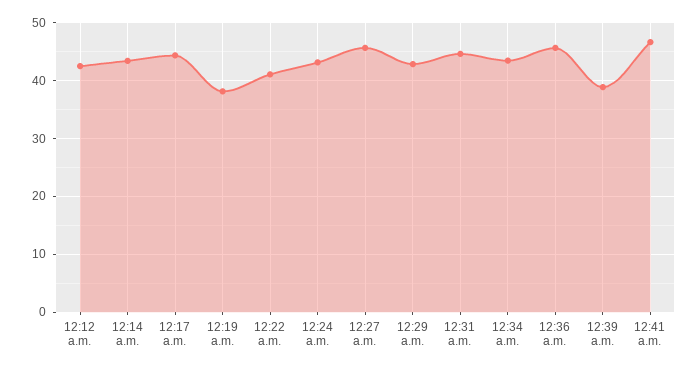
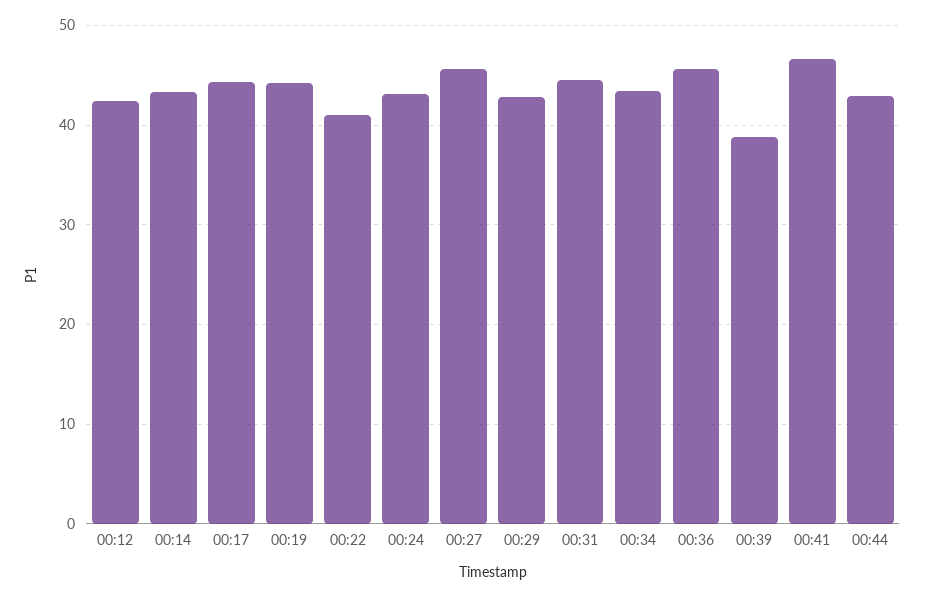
12:19 a.m.: 38 -> 44
00:44: none -> 43

